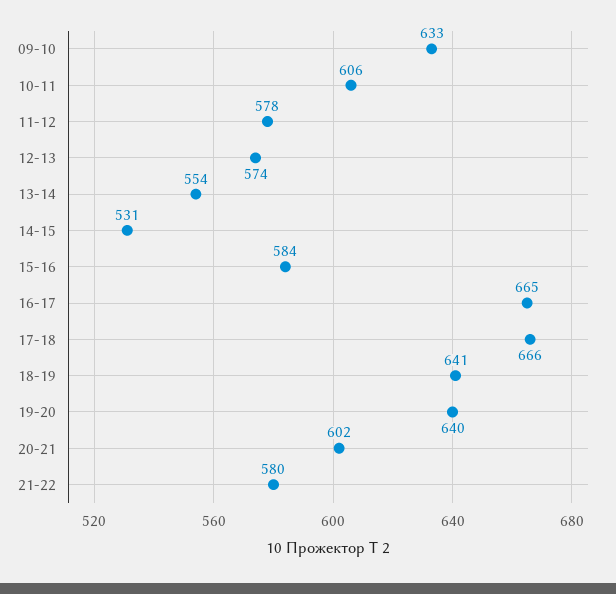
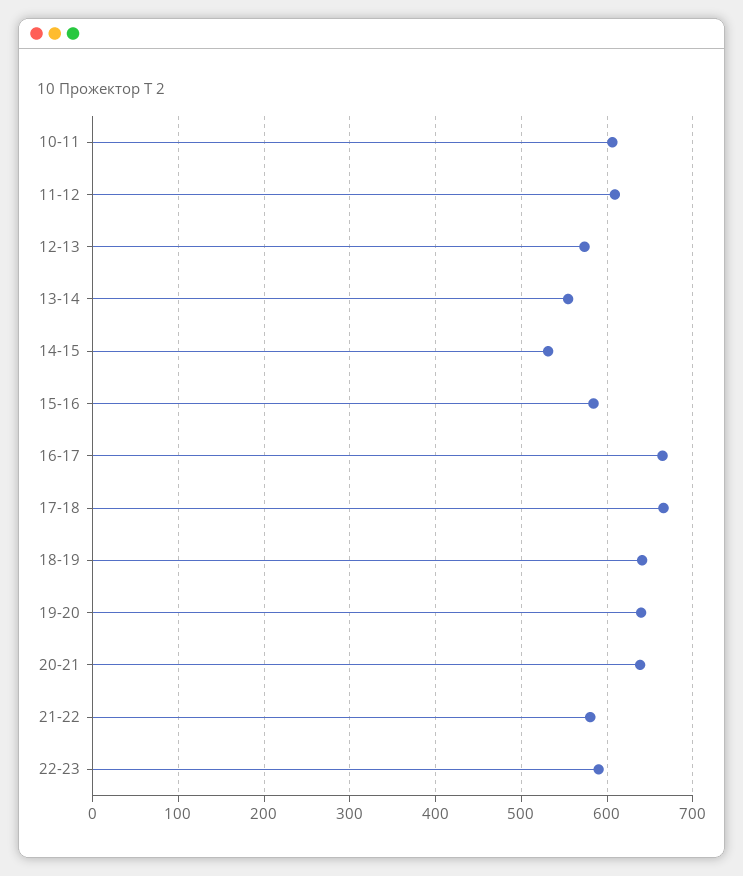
09-10: 633 -> none
11-12: 578 -> 610
20-21: 602 -> 640
22-23: none -> 590

